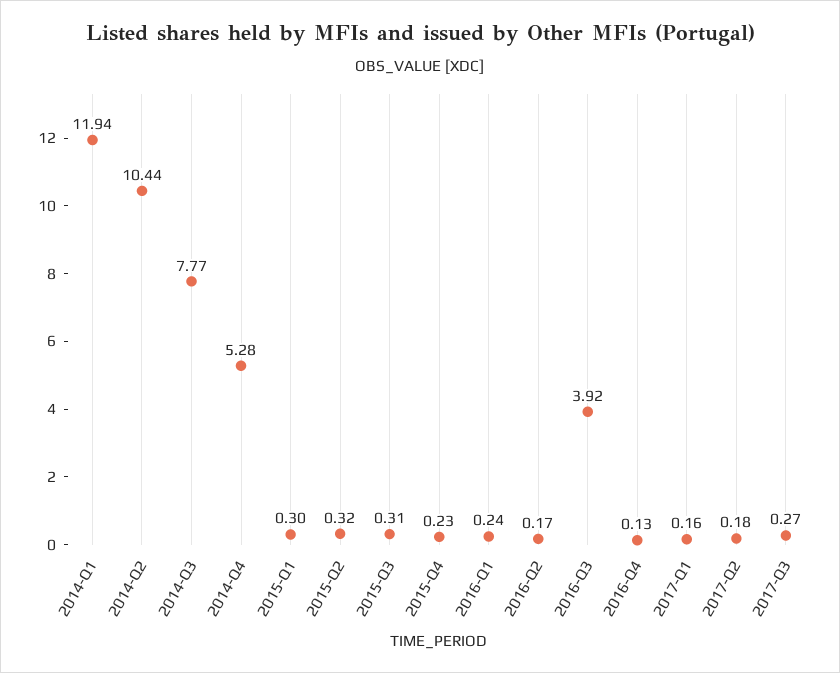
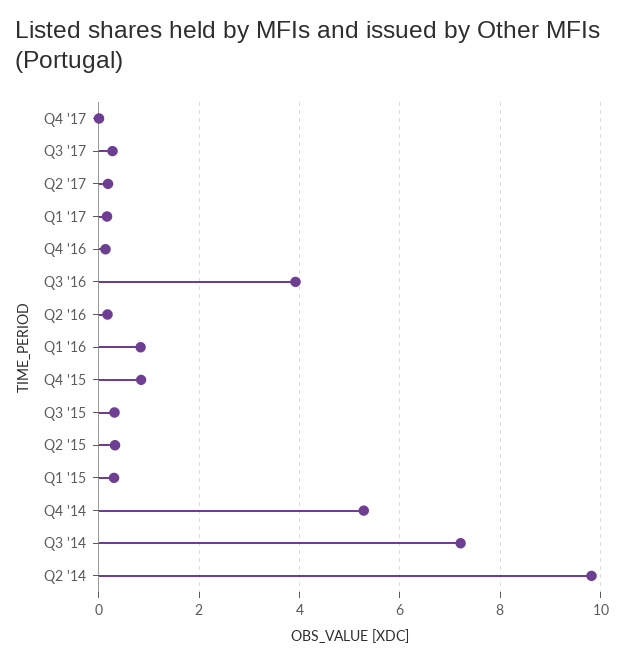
2014-Q1: 11.94 -> none
2014-Q2: 10.44 -> 9.8
2014-Q3: 7.77 -> 7.2
2015-Q4: 0.23 -> 0.8
2016-Q1: 0.24 -> 0.8
Q4 '17: none -> 0

